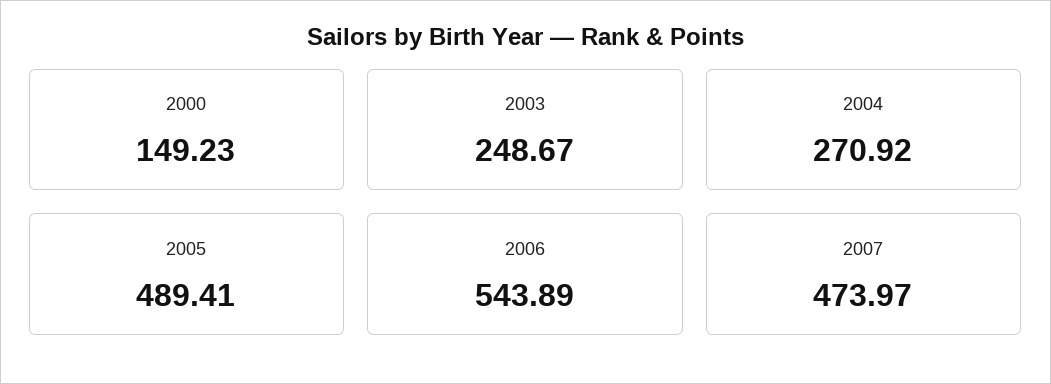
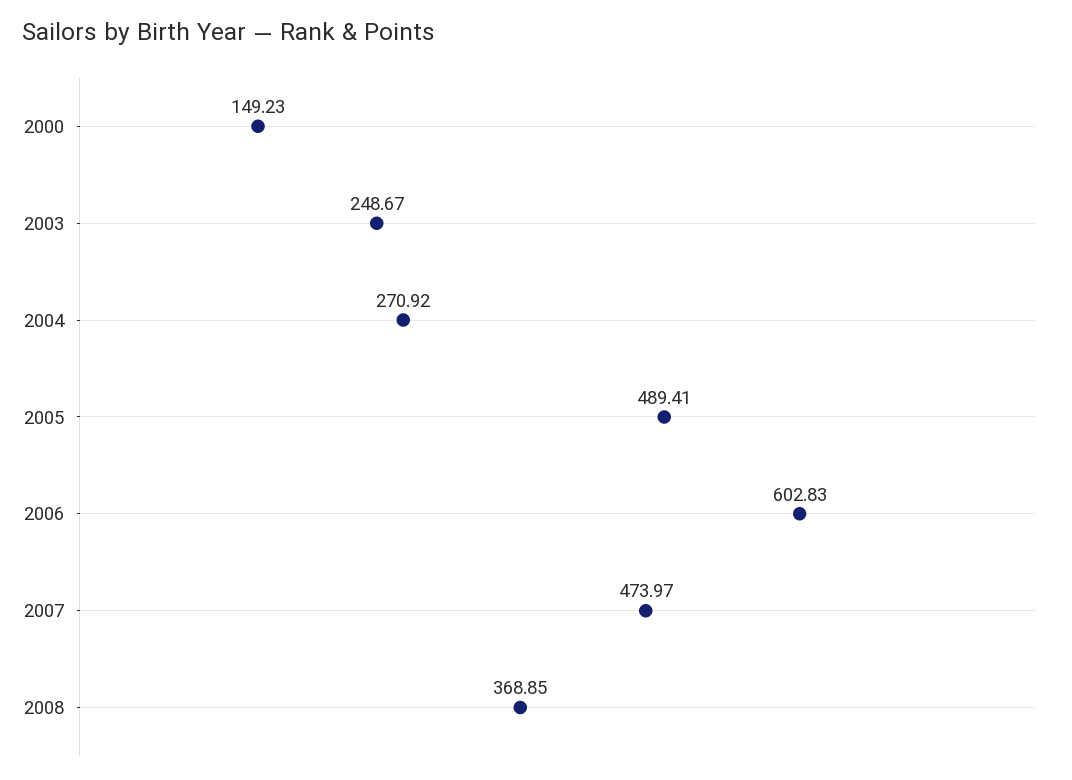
2006: 543.89 -> 602.83
2008: none -> 368.85

